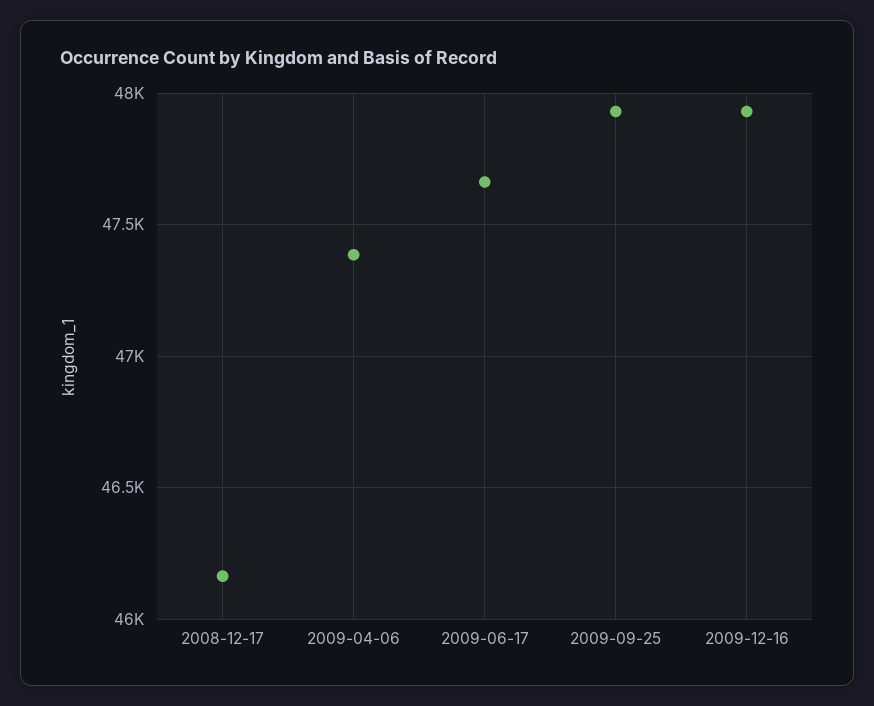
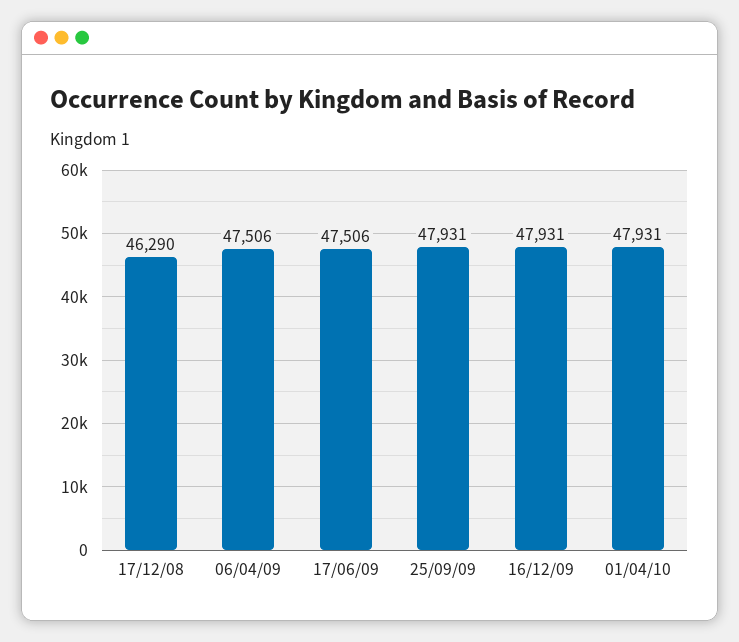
2008-12-17: 46150 -> 46290
2009-04-06: 47400 -> 47506
2009-06-17: 47650 -> 47506
01/04/10: none -> 47931

